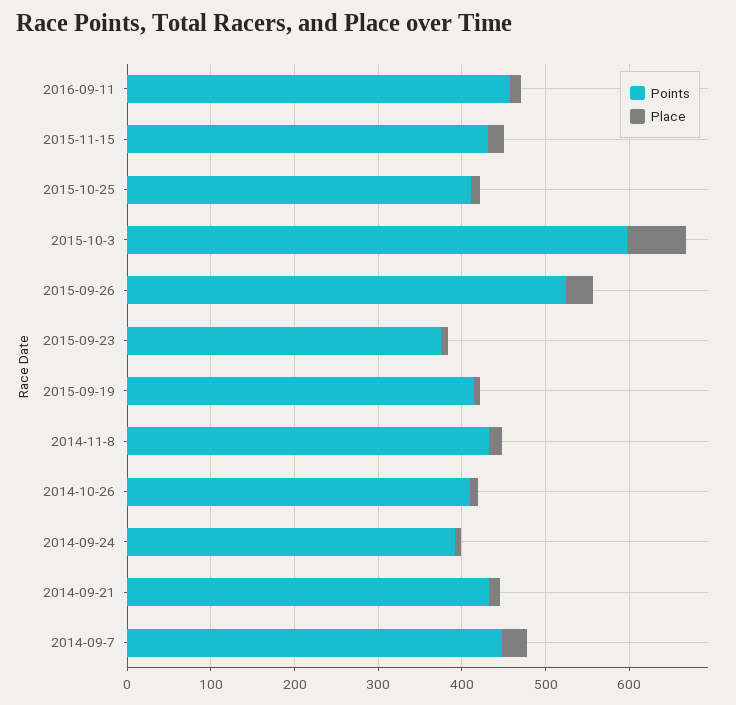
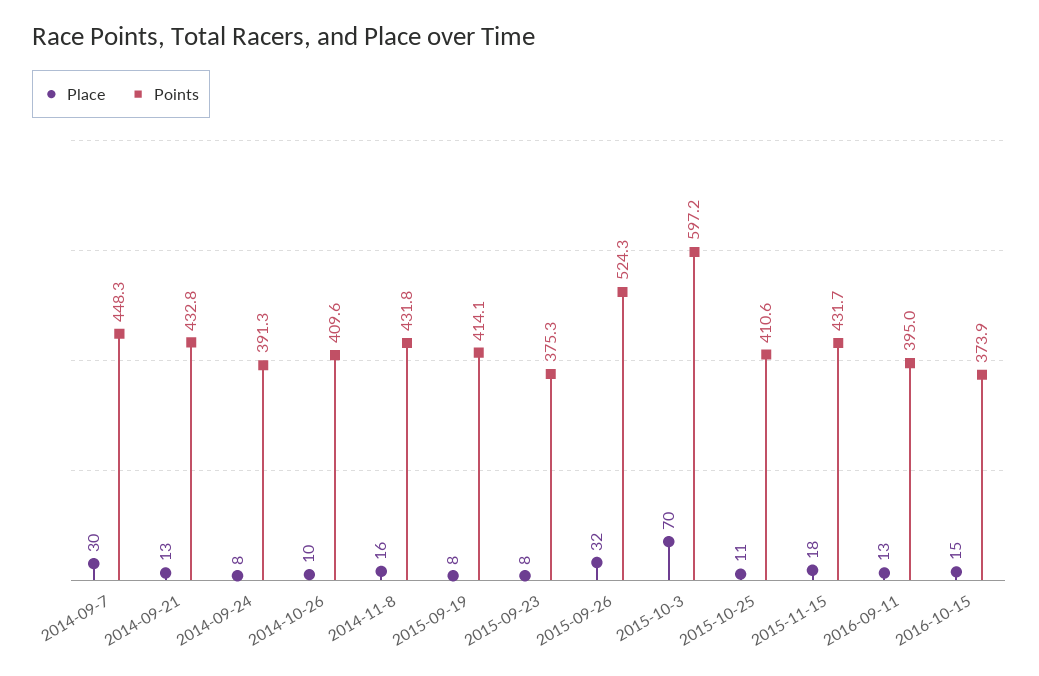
Points, 2016-09-11: 460 -> 395
Place, 2016-10-15: none -> 15
Points, 2016-10-15: none -> 373.9

